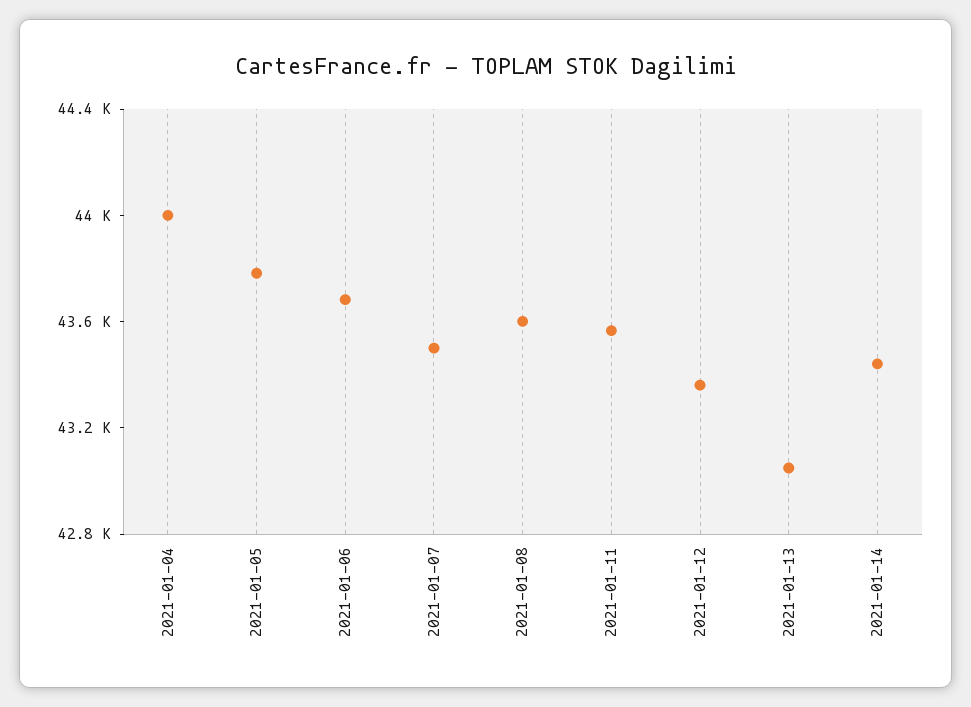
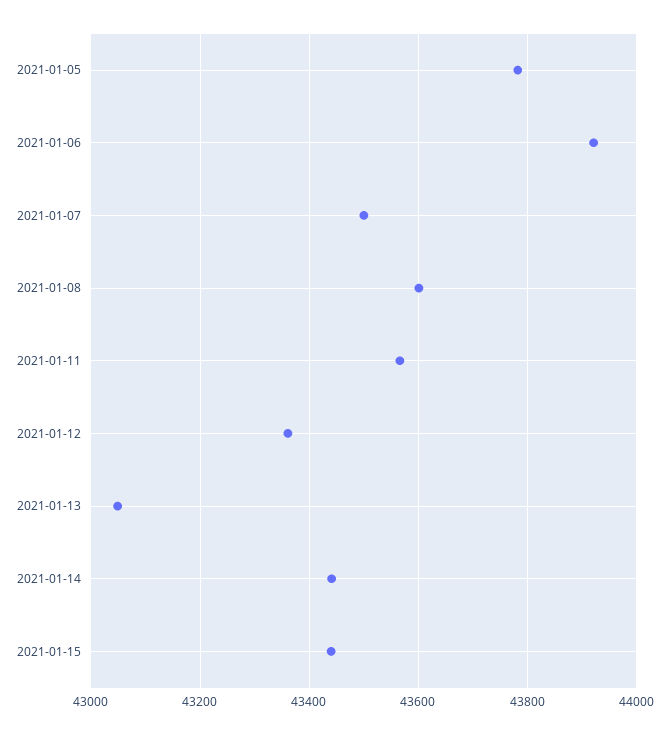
2021-01-04: 44000 -> none
2021-01-06: 43700 -> 43920
2021-01-15: none -> 43440

